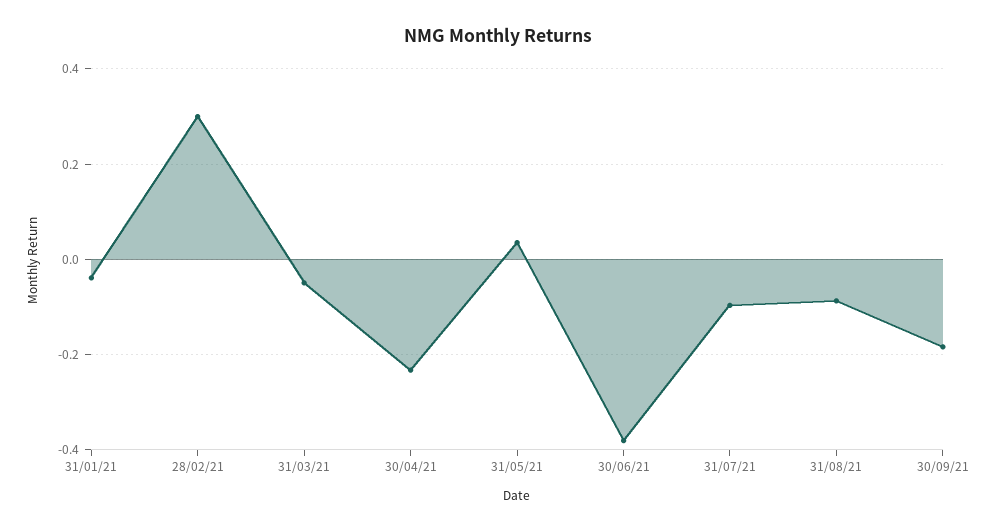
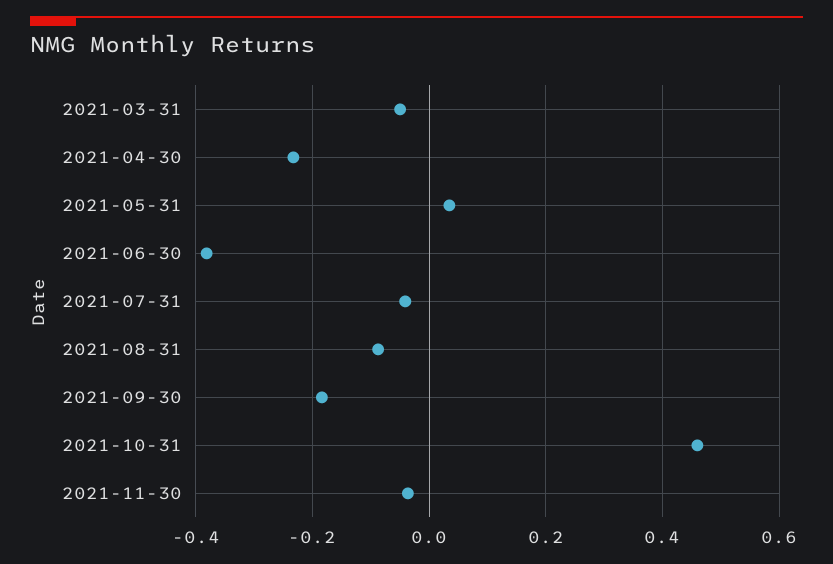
31/01/21: -0.04 -> none
28/02/21: 0.3 -> none
31/07/21: -0.1 -> -0.04
2021-10-31: none -> 0.46
2021-11-30: none -> -0.04

